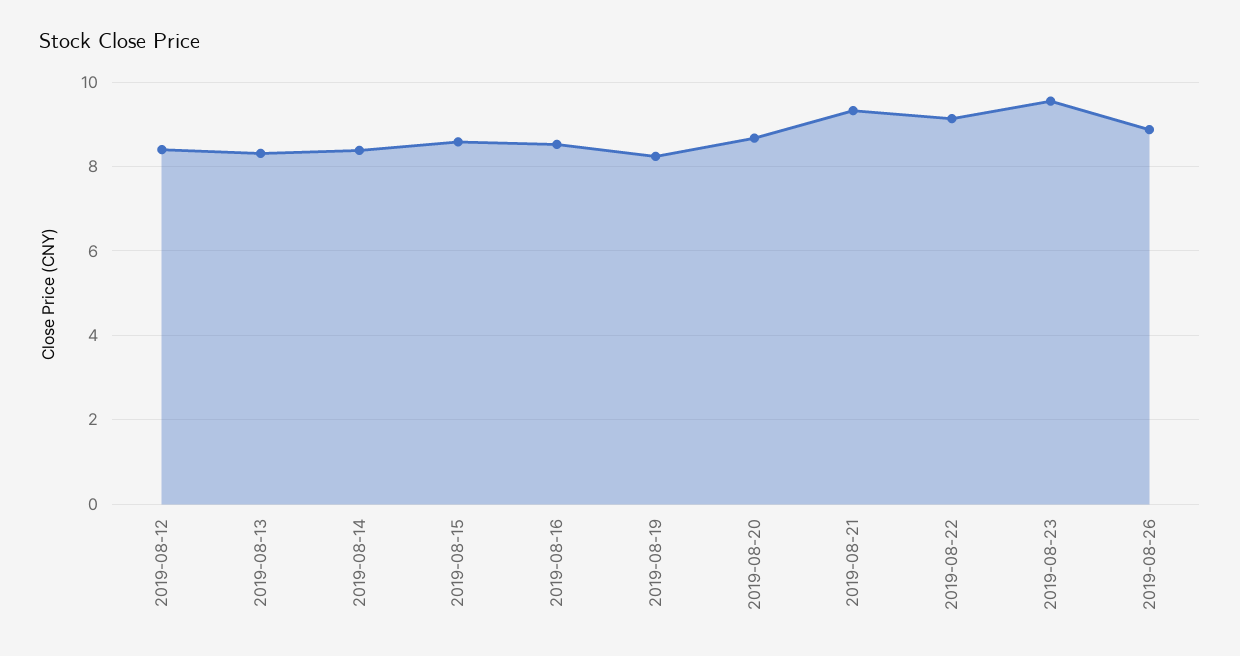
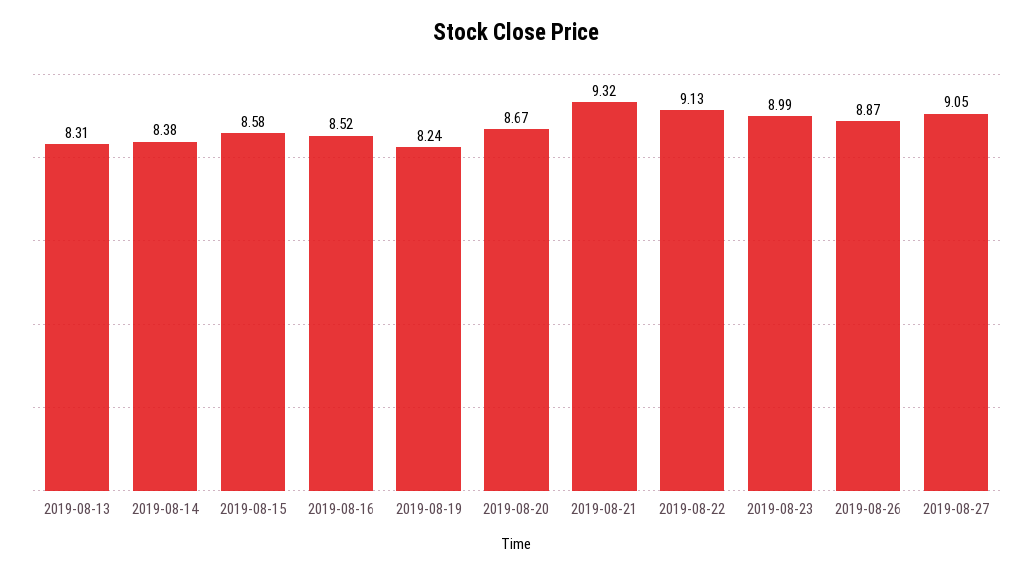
2019-08-12: 8.4 -> none
2019-08-23: 9.6 -> 8.99
2019-08-27: none -> 9.05

